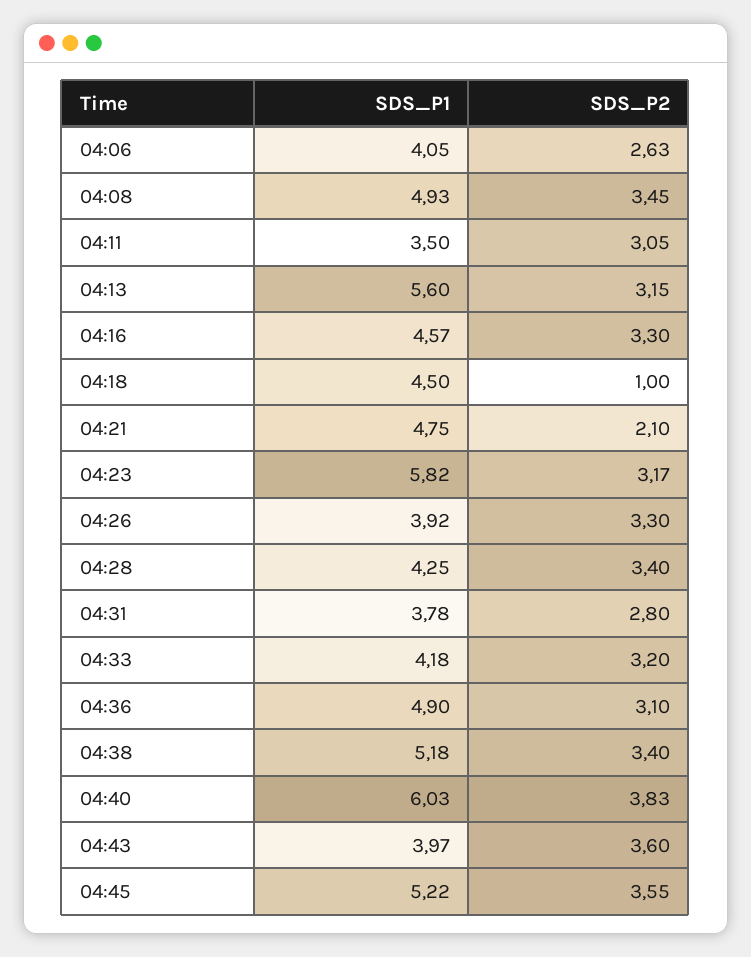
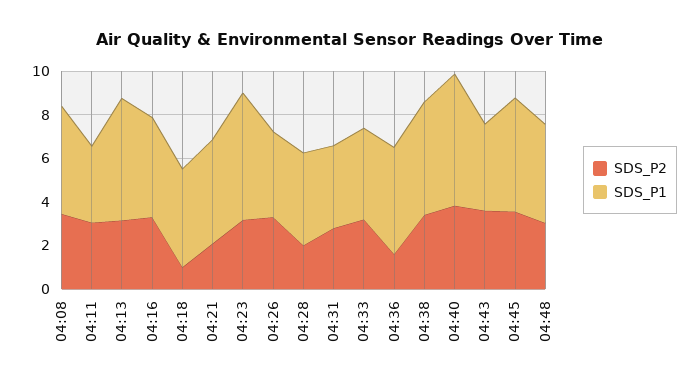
SDS_P1, 04:06: 4.05 -> none
SDS_P2, 04:06: 2.63 -> none
SDS_P2, 04:28: 3.4 -> 2
SDS_P2, 04:36: 3.1 -> 1.5
SDS_P2, 04:48: none -> 3
SDS_P1, 04:48: none -> 4.5

